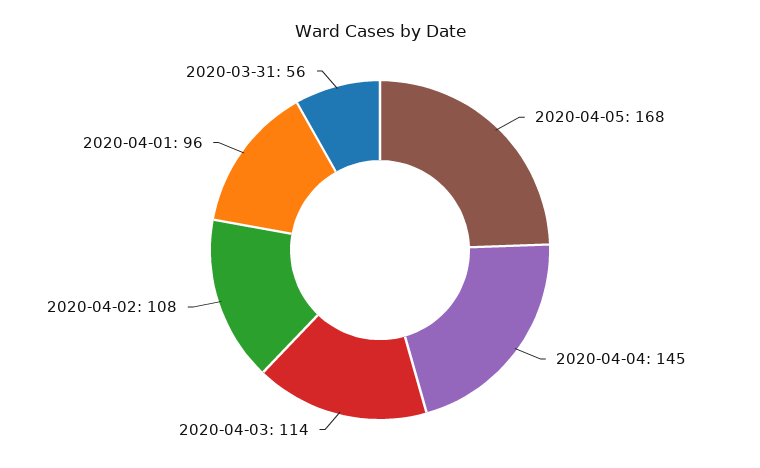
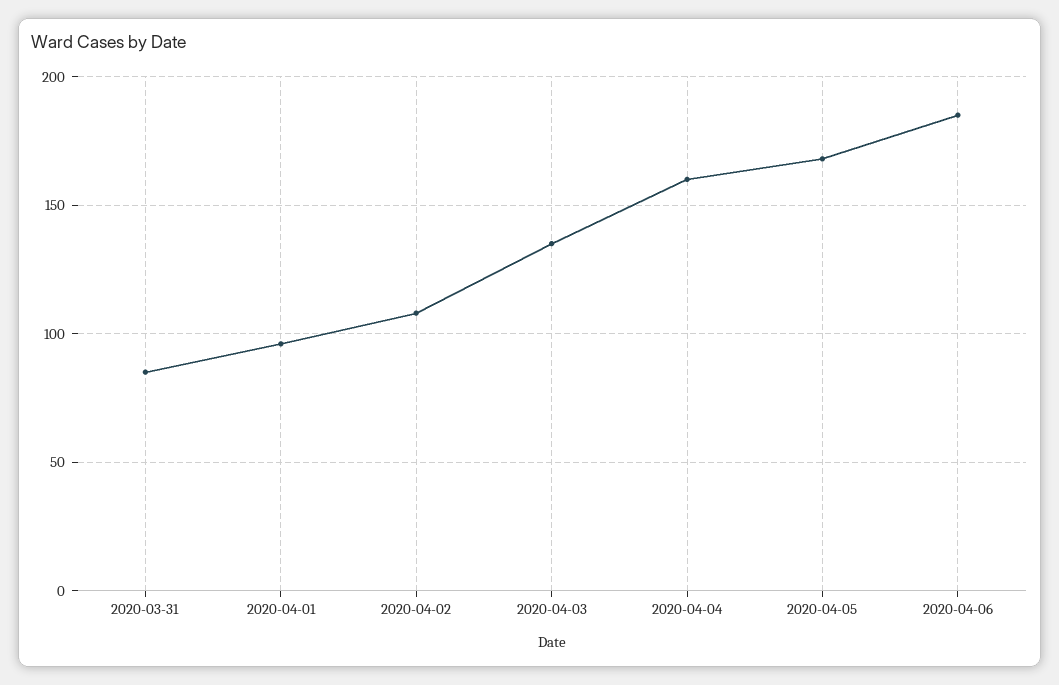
2020-04-04: 145 -> 160
2020-04-03: 114 -> 135
2020-03-31: 56 -> 85
2020-04-06: none -> 185

